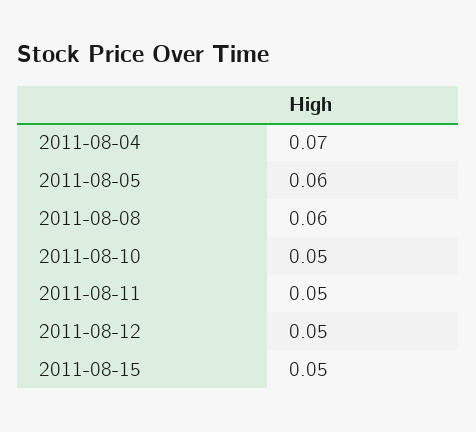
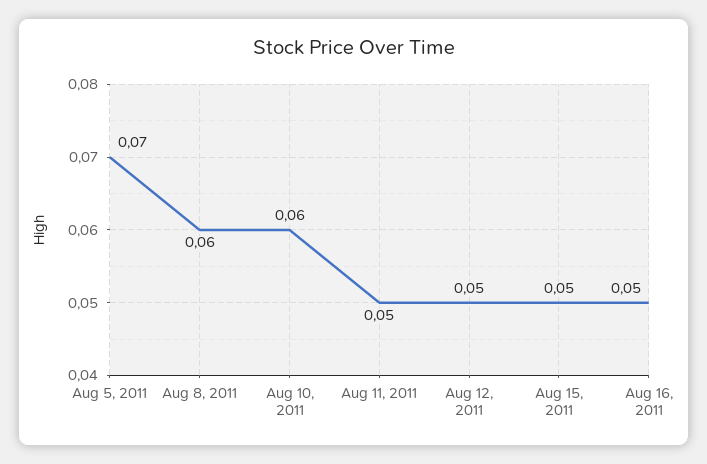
2011-08-04: 0.07 -> none
2011-08-05: 0.06 -> 0.07
2011-08-10: 0.05 -> 0.06
Aug 16, 2011: none -> 0.05

